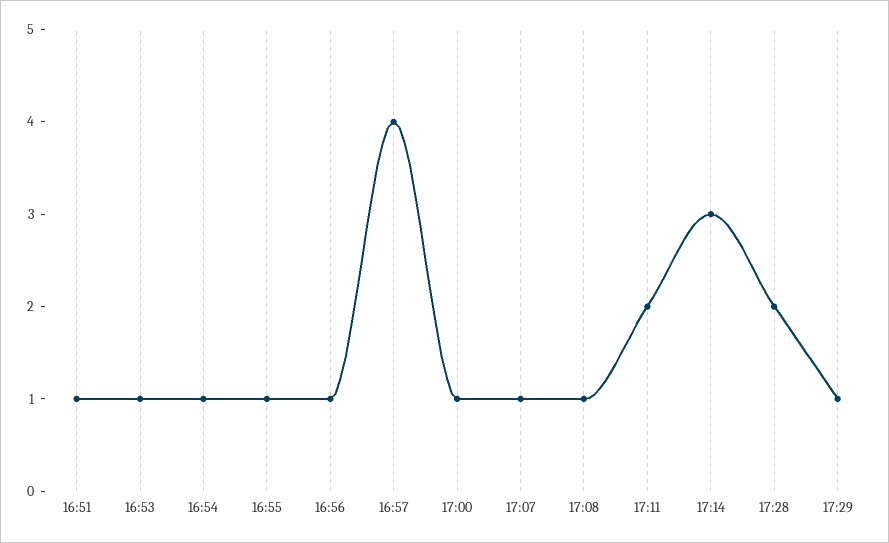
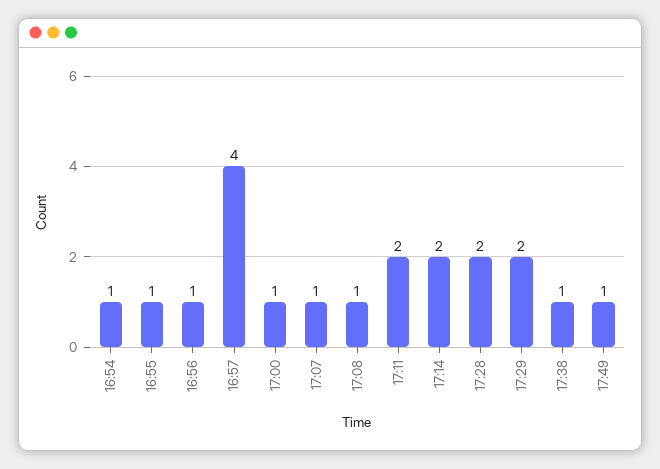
16:51: 1 -> none
16:53: 1 -> none
17:14: 3 -> 2
17:29: 1 -> 2
17:38: none -> 1
17:49: none -> 1

